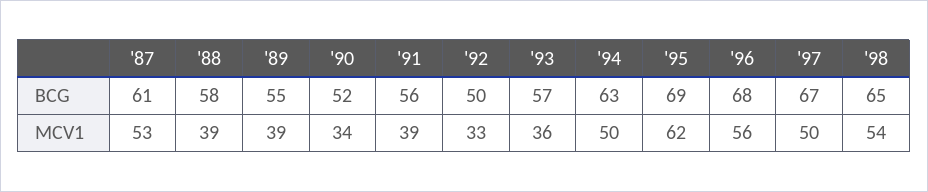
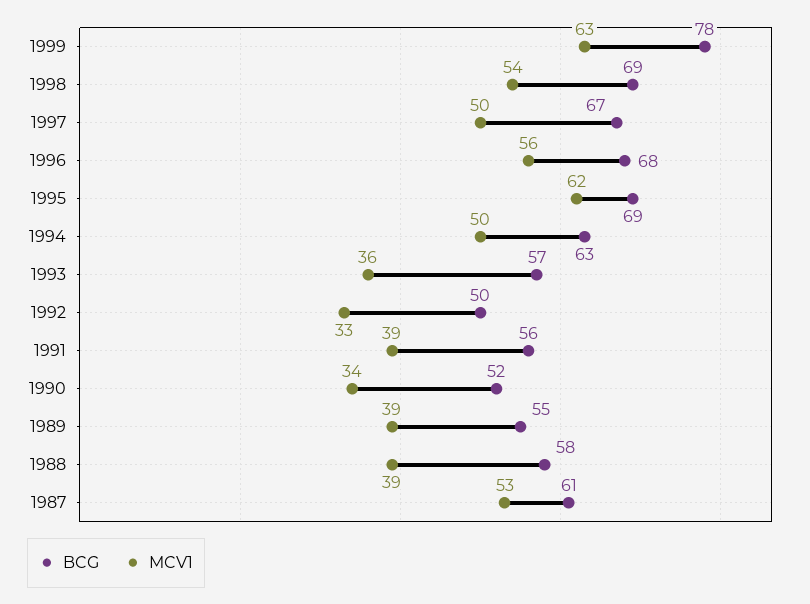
BCG, '98: 65 -> 69
BCG, 1999: none -> 78
MCV1, 1999: none -> 63

